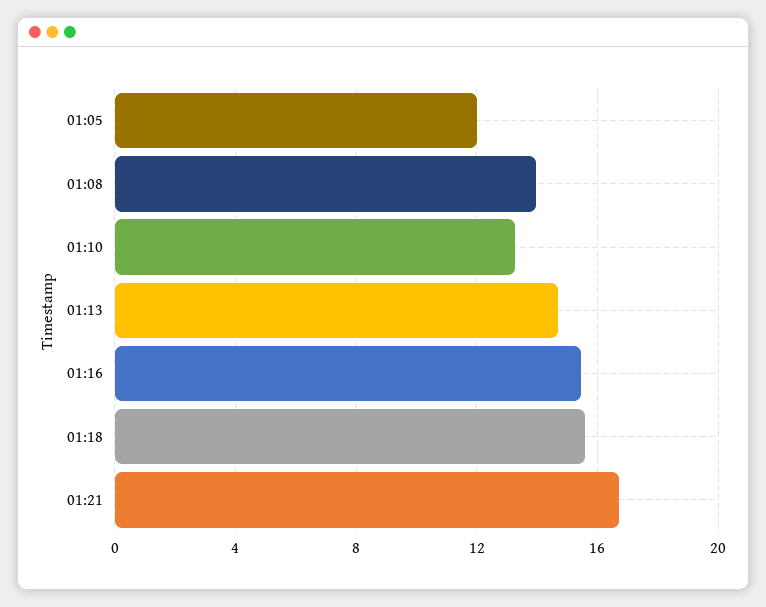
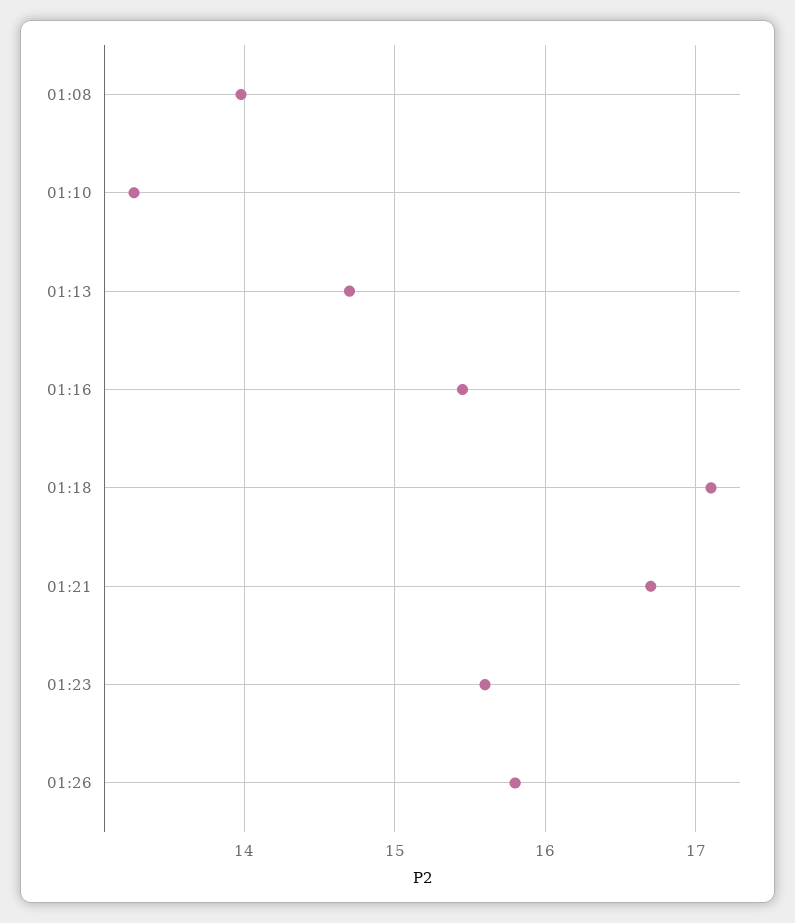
01:05: 12 -> none
01:18: 15.5 -> 17.1
01:23: none -> 15.6
01:26: none -> 15.8

